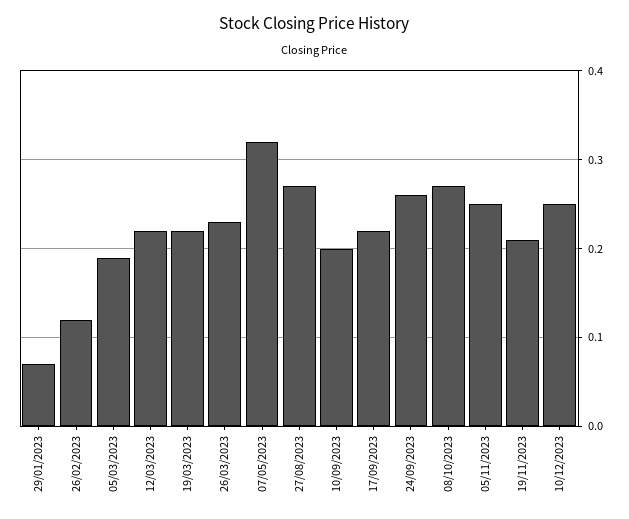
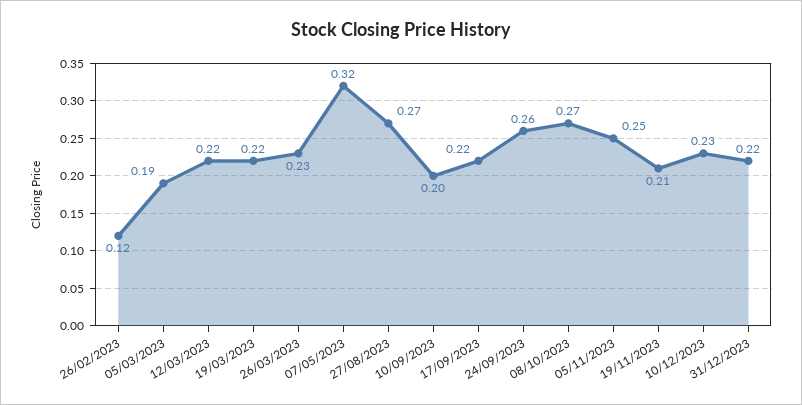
29/01/2023: 0.07 -> none
10/12/2023: 0.25 -> 0.23
31/12/2023: none -> 0.22

